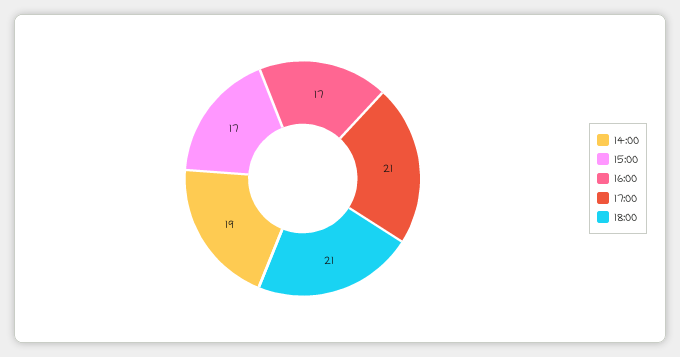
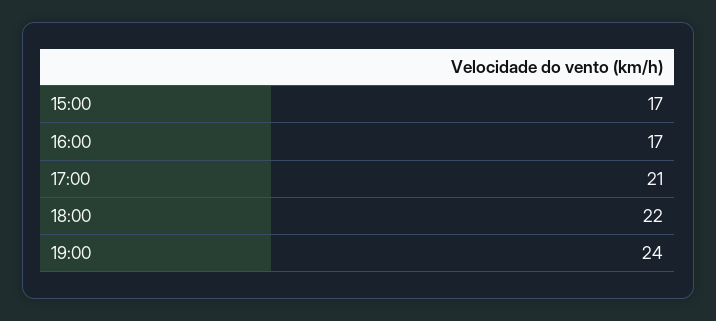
14:00: 19 -> none
18:00: 21 -> 22
19:00: none -> 24

